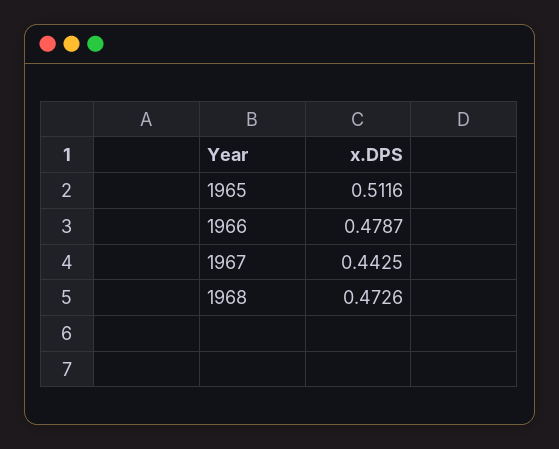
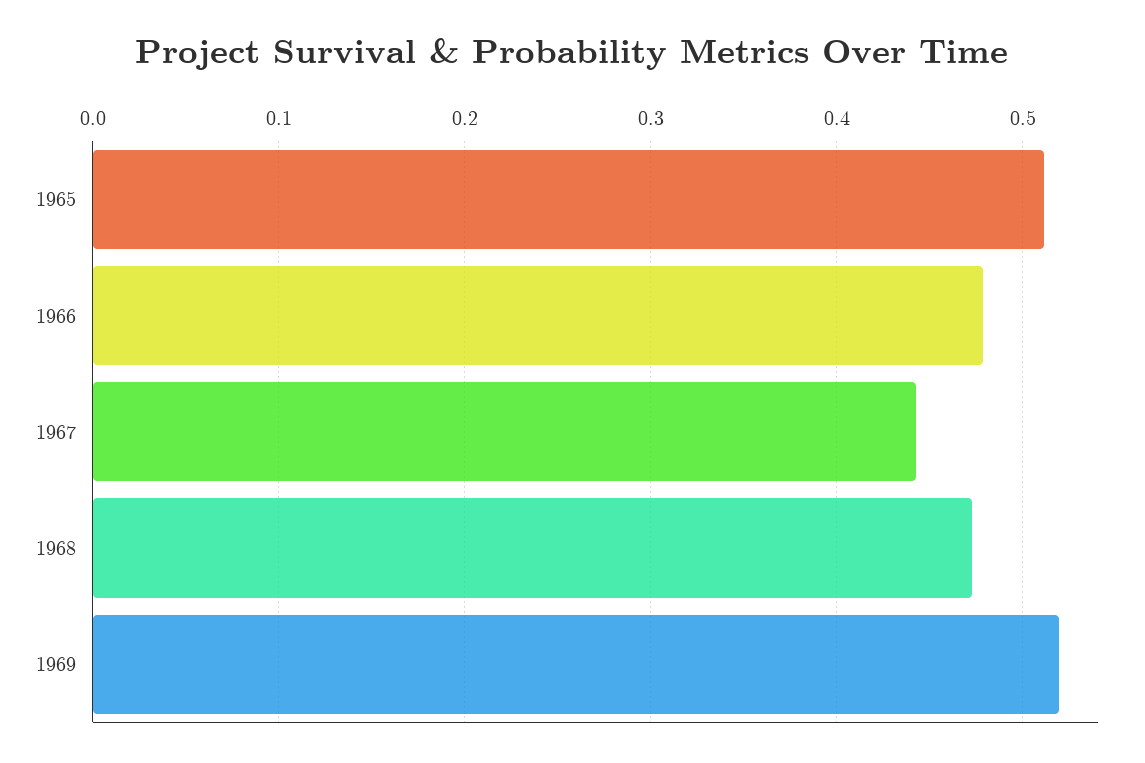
1969: none -> 0.52

